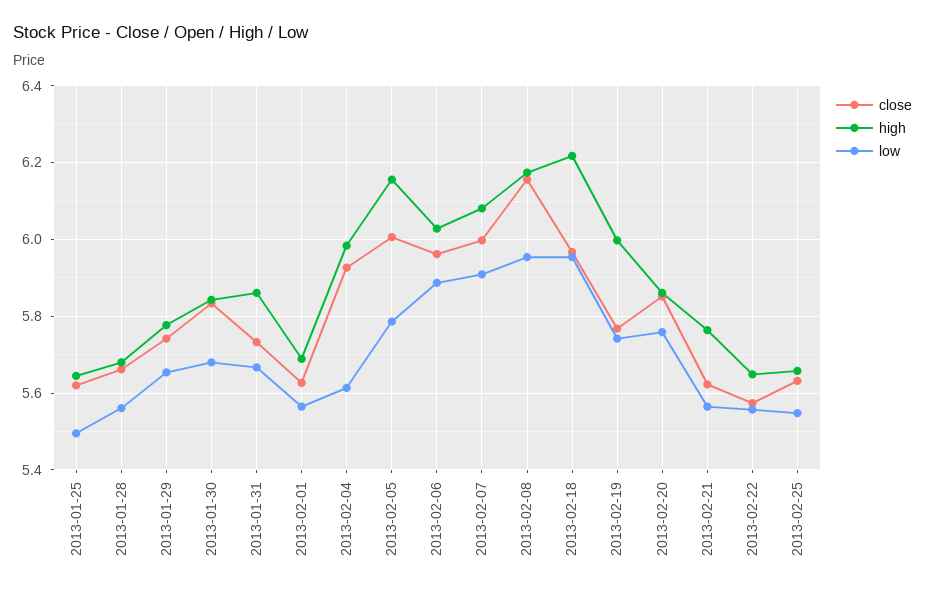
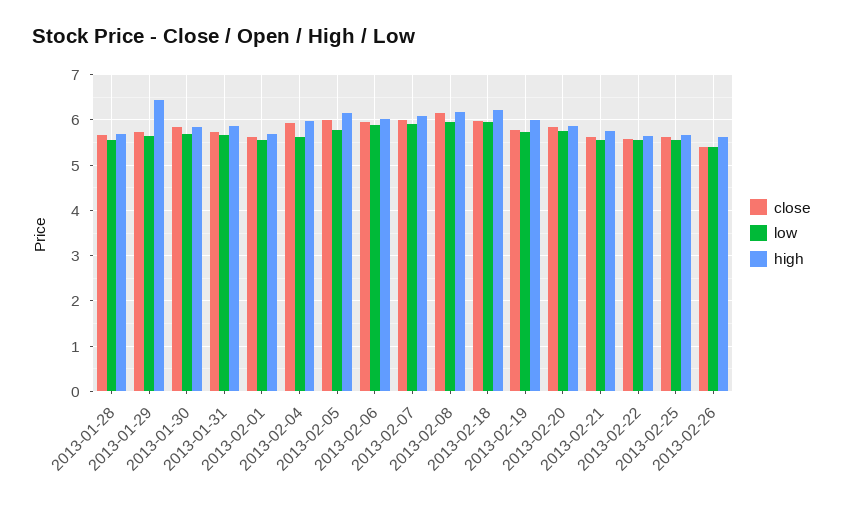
close, 2013-01-25: 5.62 -> none
high, 2013-01-25: 5.64 -> none
low, 2013-01-25: 5.5 -> none
high, 2013-01-29: 5.78 -> 6.4
close, 2013-02-26: none -> 5.4
low, 2013-02-26: none -> 5.4
high, 2013-02-26: none -> 5.6

